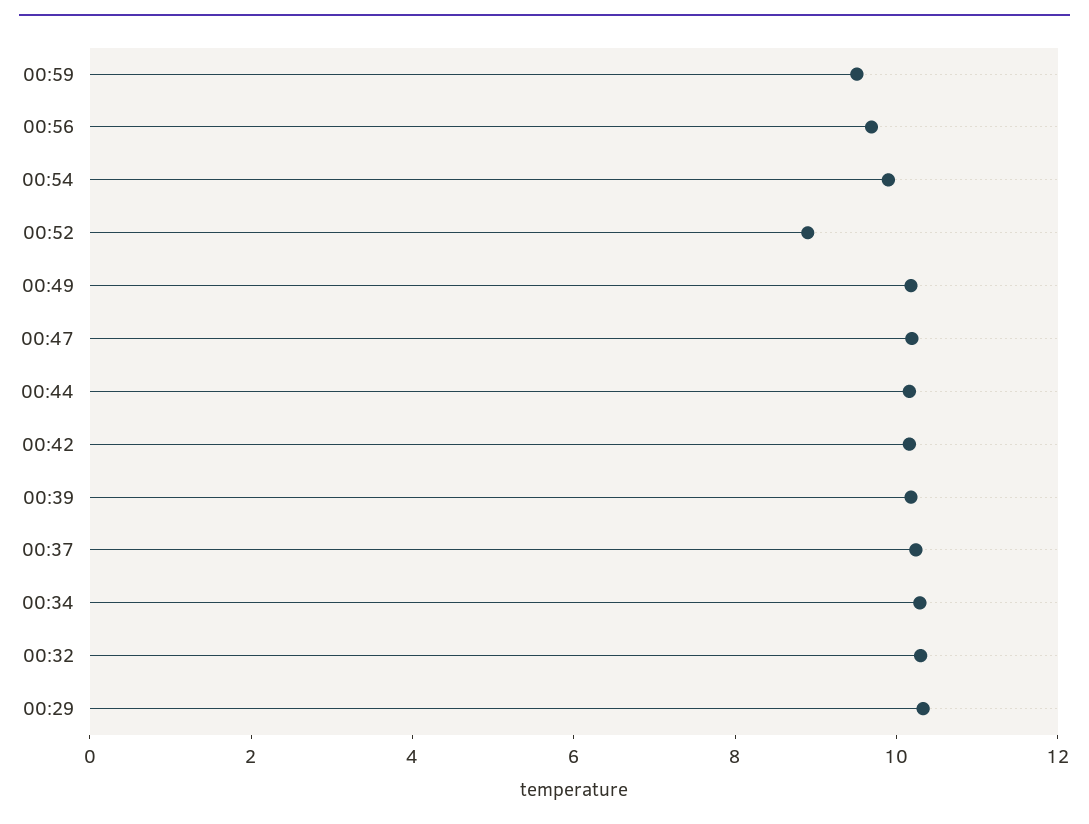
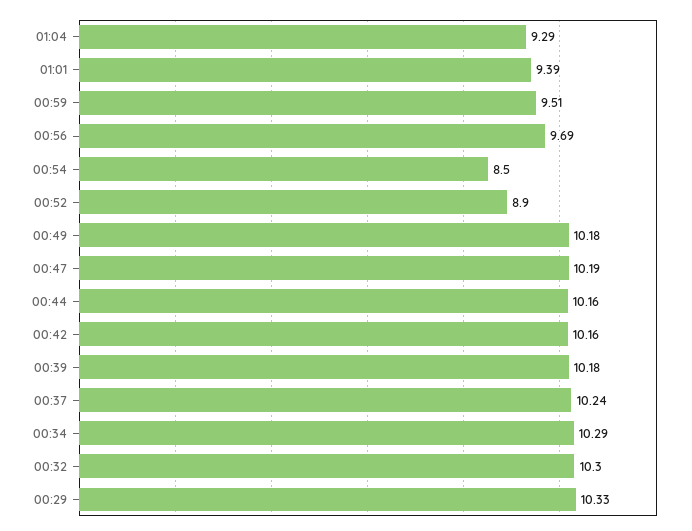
00:54: 10 -> 8.5
01:04: none -> 9.29
01:01: none -> 9.39

